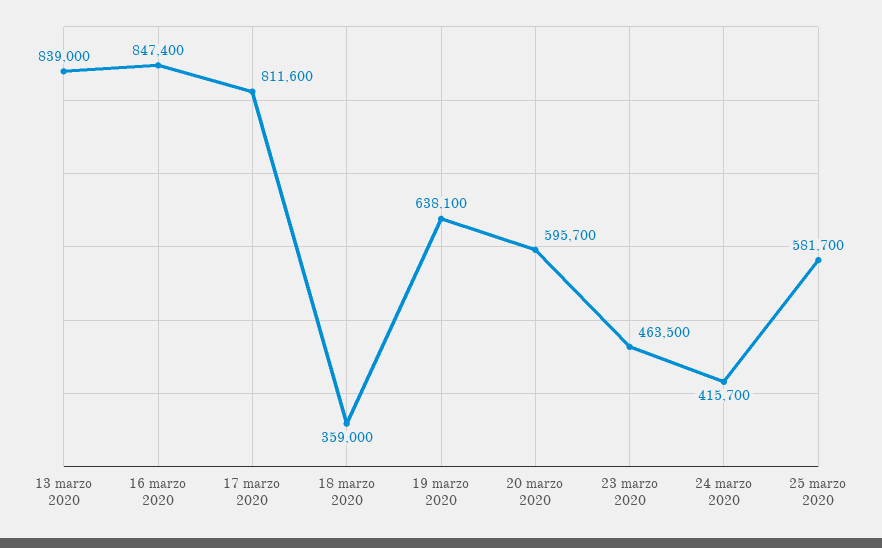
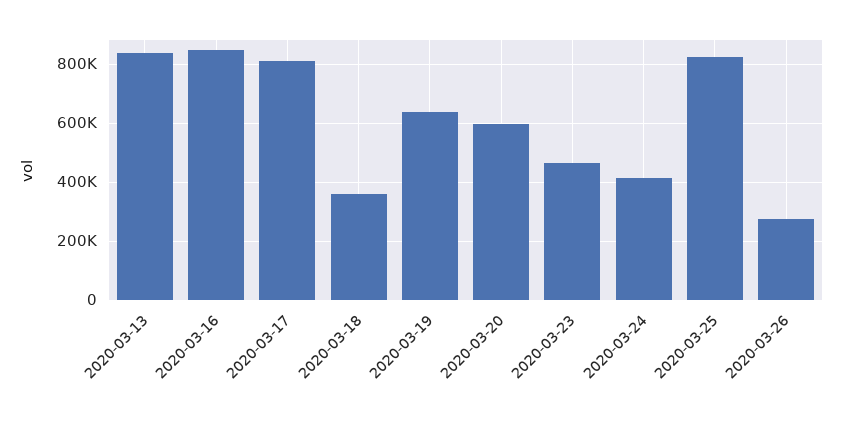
25 marzo 2020: 581700 -> 825000
2020-03-26: none -> 275000

